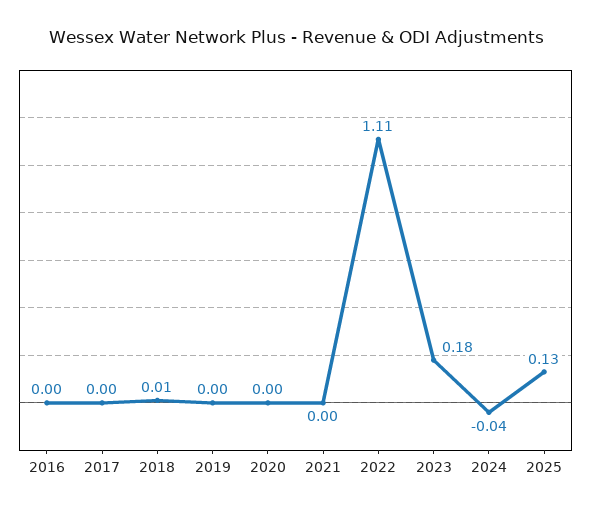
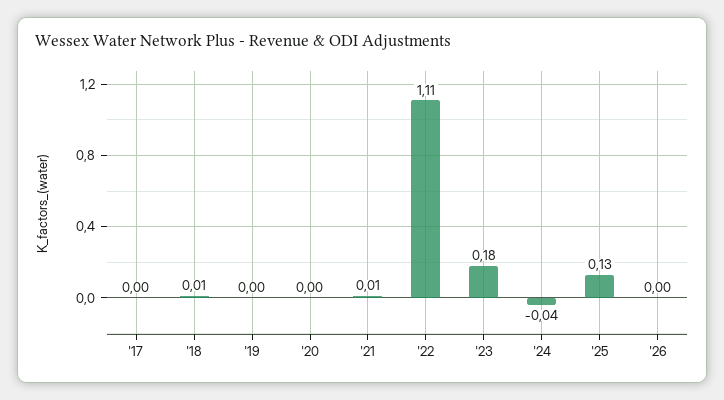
2016: 0 -> none
2021: 0 -> 0.01
'26: none -> 0

